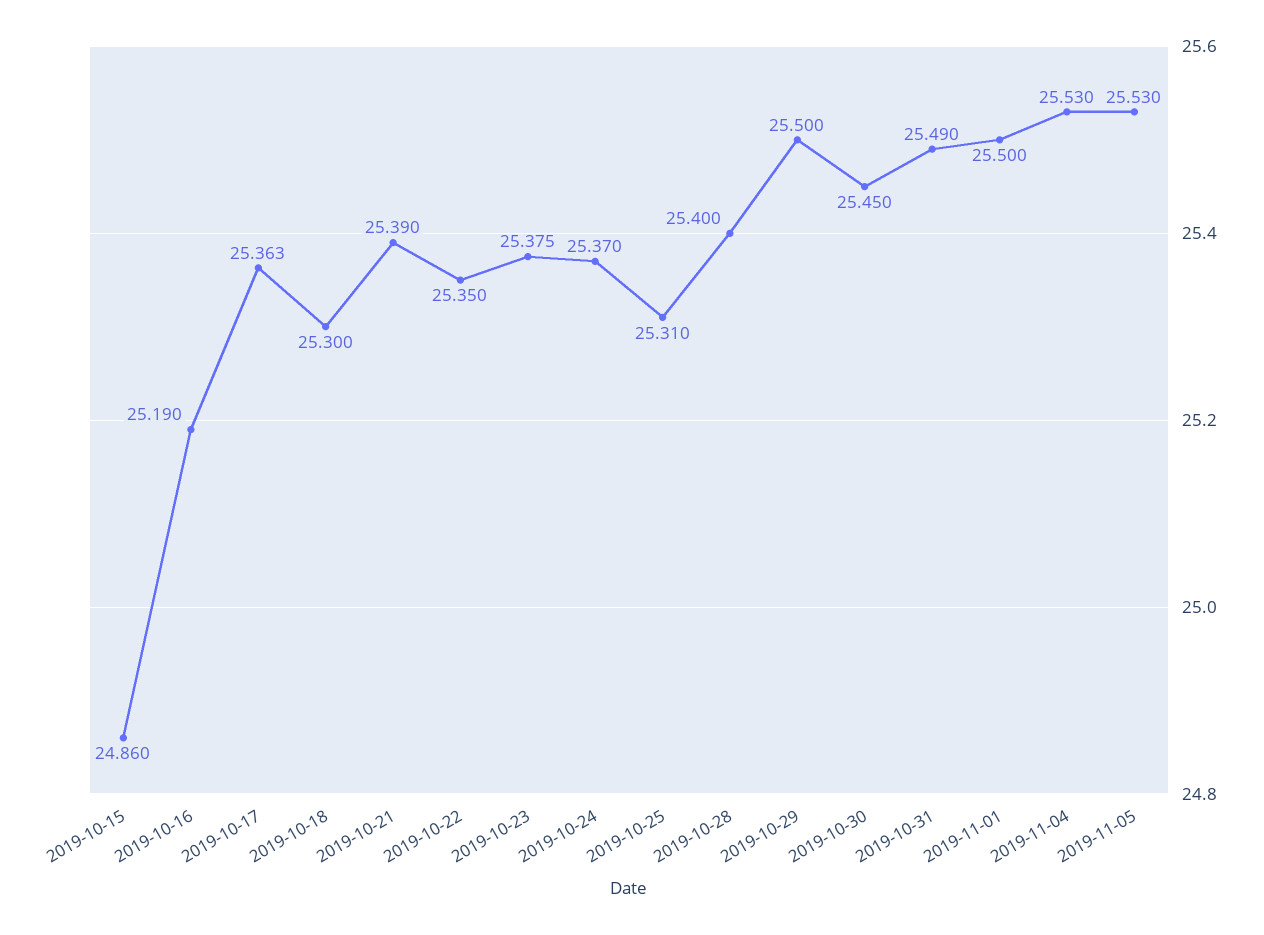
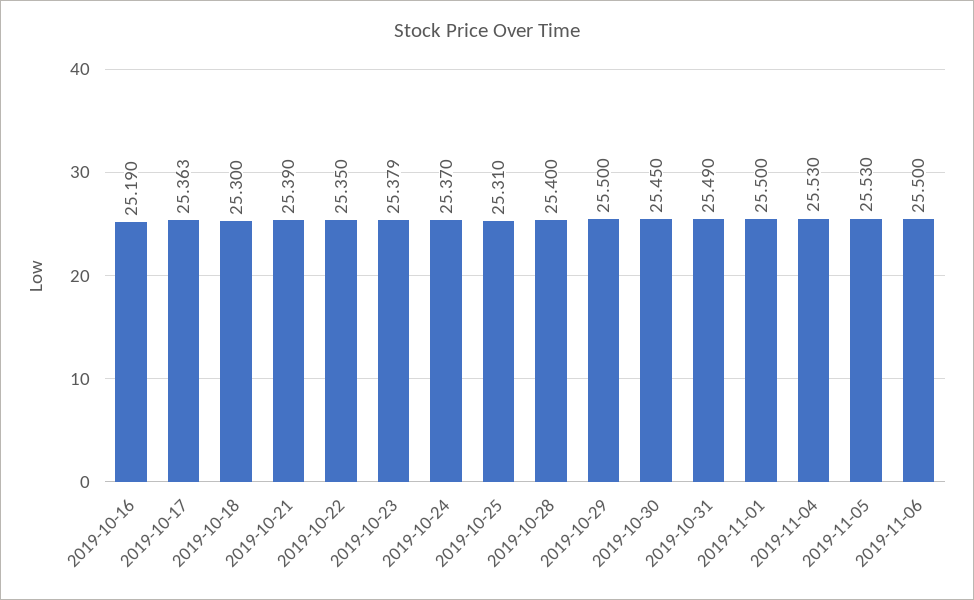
2019-10-15: 24.86 -> none
2019-10-23: 25.375 -> 25.379
2019-11-06: none -> 25.5

